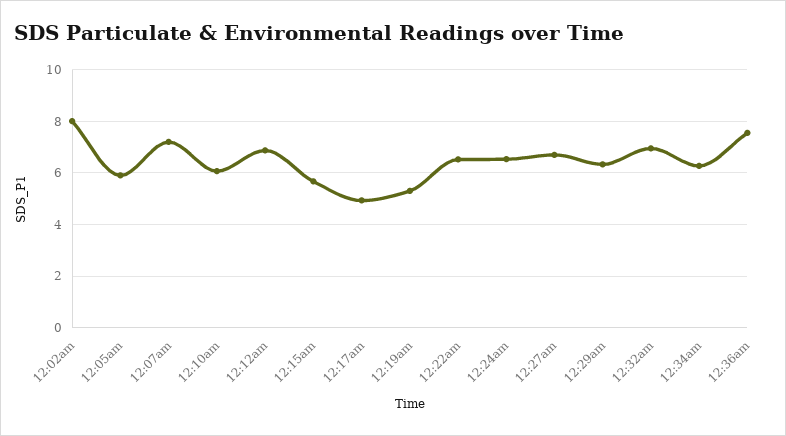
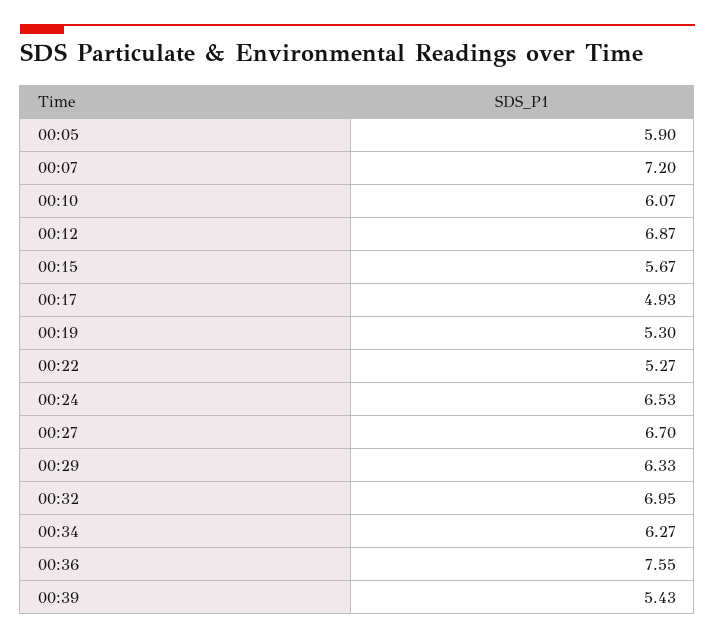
12:02am: 8 -> none
12:22am: 6.5 -> 5.27
00:39: none -> 5.43

